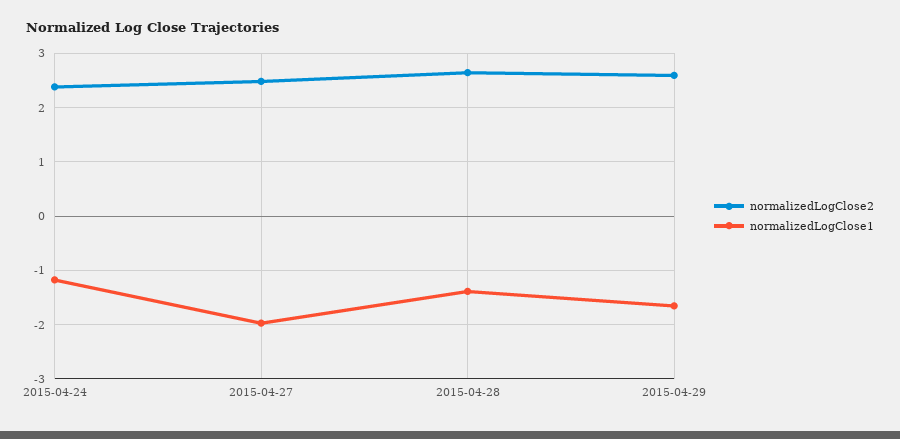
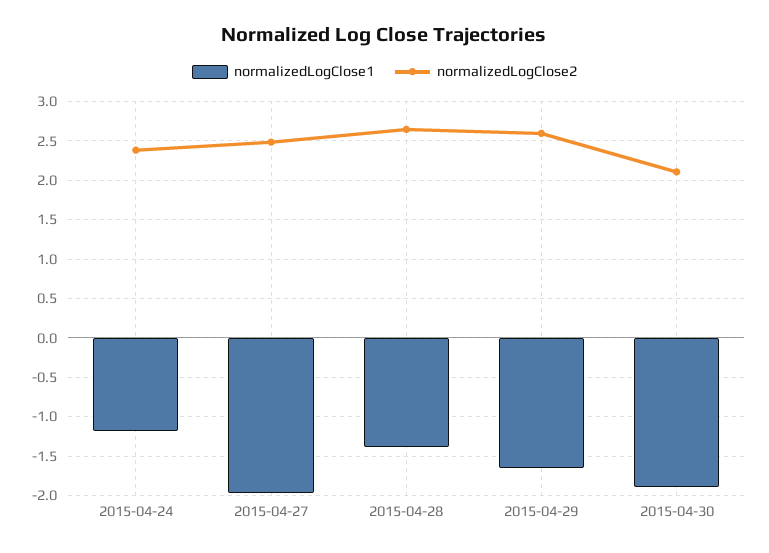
normalizedLogClose1, 2015-04-30: none -> -1.9
normalizedLogClose2, 2015-04-30: none -> 2.1

